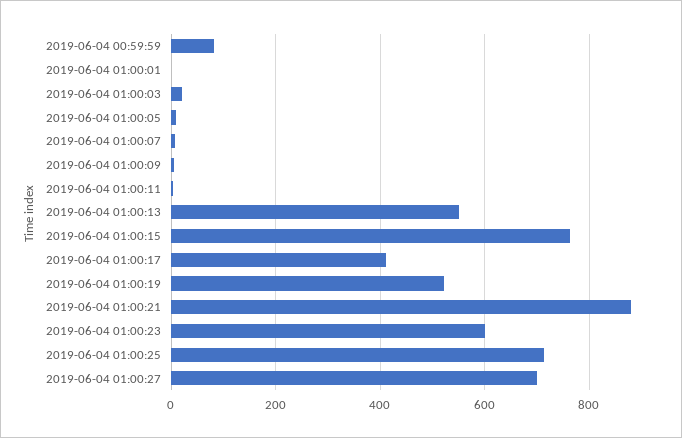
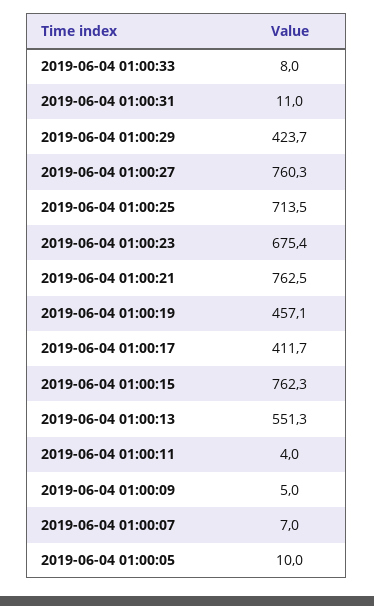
2019-06-04 00:59:59: 80 -> none
2019-06-04 01:00:01: 0 -> none
2019-06-04 01:00:03: 20 -> none
2019-06-04 01:00:19: 520 -> 457.1
2019-06-04 01:00:21: 880 -> 762.5
2019-06-04 01:00:23: 600 -> 675.4
2019-06-04 01:00:27: 700 -> 760.3
2019-06-04 01:00:33: none -> 8
2019-06-04 01:00:31: none -> 11
2019-06-04 01:00:29: none -> 423.7

